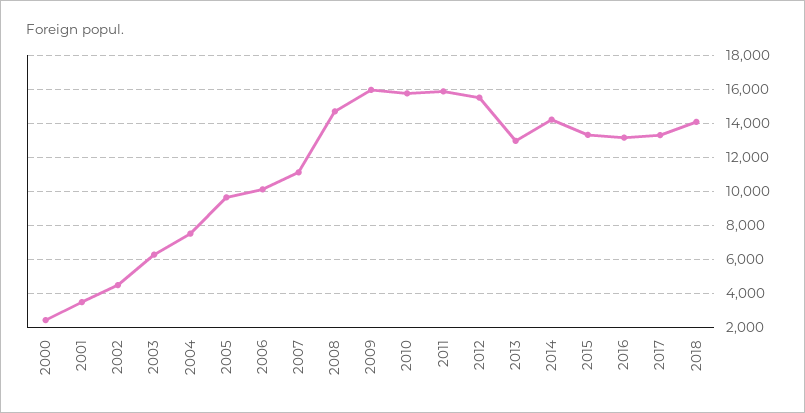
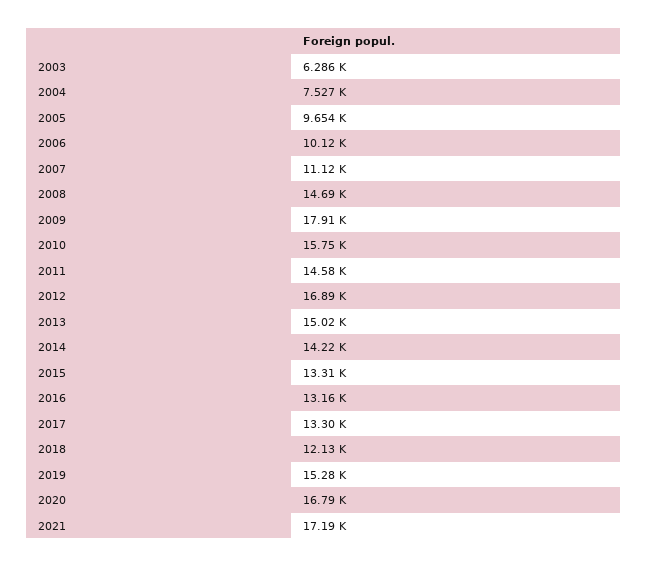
2000: 2500 -> none
2001: 3500 -> none
2002: 4500 -> none
2009: 16000 -> 17910
2011: 16000 -> 14580
2012: 15500 -> 16890
2013: 13000 -> 15020
2018: 14000 -> 12130
2019: none -> 15280
2020: none -> 16790
2021: none -> 17190

